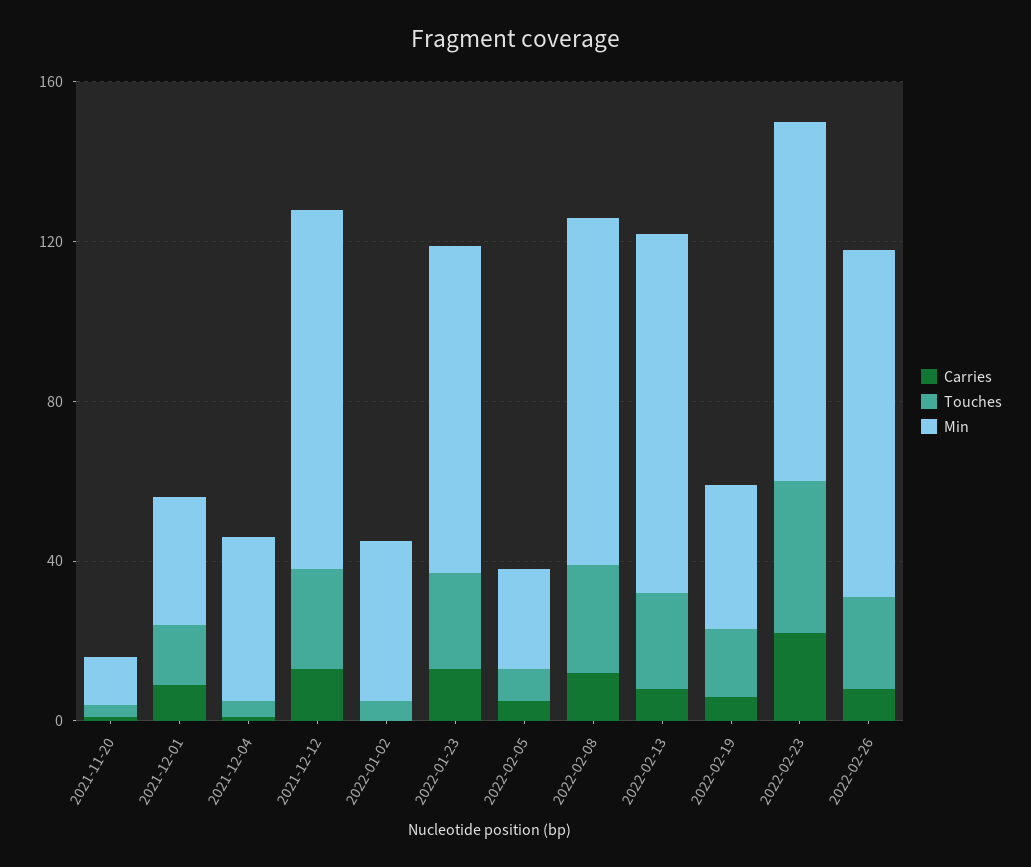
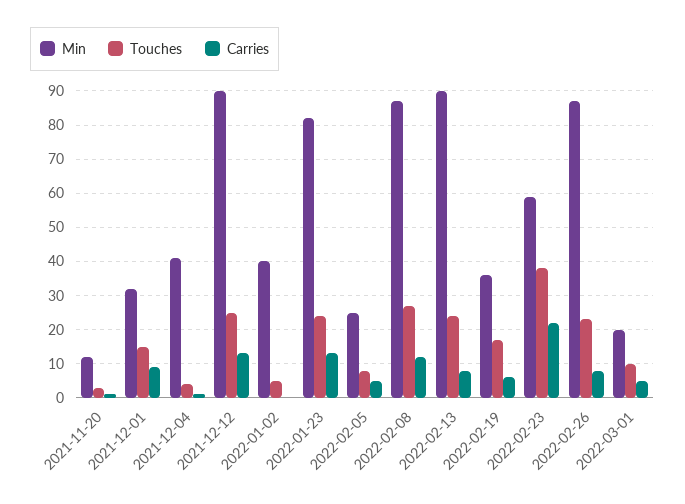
Min, 2022-02-23: 90 -> 60
Min, 2022-03-01: none -> 20
Touches, 2022-03-01: none -> 10
Carries, 2022-03-01: none -> 5

